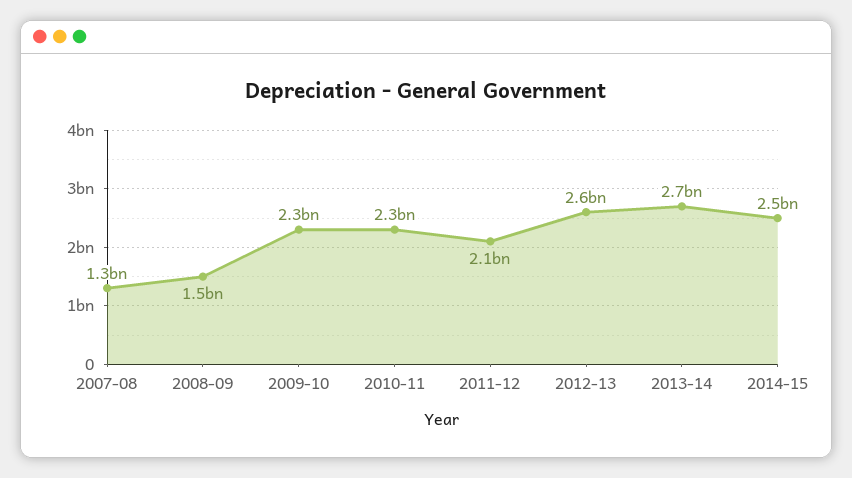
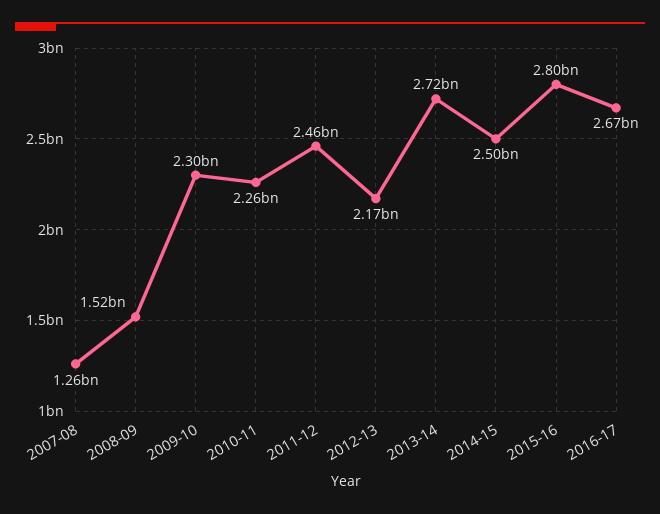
2011-12: 2100000000 -> 2460000000
2012-13: 2600000000 -> 2170000000
2015-16: none -> 2800000000
2016-17: none -> 2670000000

